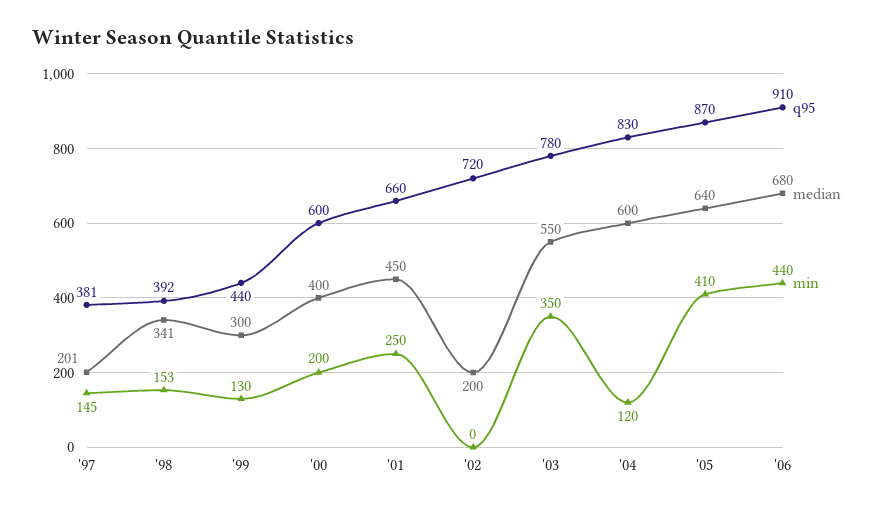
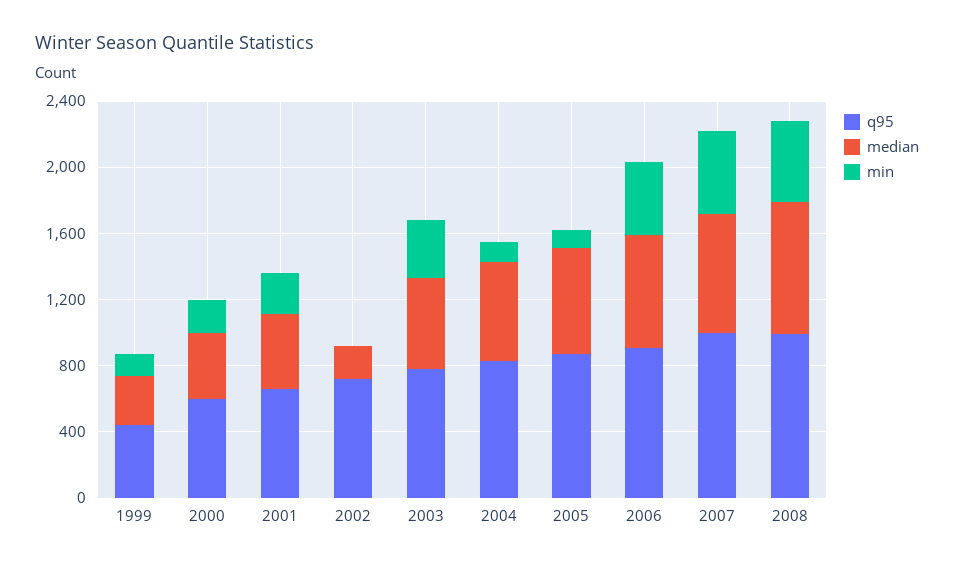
q95, '97: 381 -> none
median, '97: 201 -> none
min, '97: 145 -> none
q95, '98: 392 -> none
median, '98: 341 -> none
min, '98: 153 -> none
min, '05: 410 -> 100
q95, 2007: none -> 1000
median, 2007: none -> 700
min, 2007: none -> 500
q95, 2008: none -> 1000
median, 2008: none -> 800
min, 2008: none -> 500

